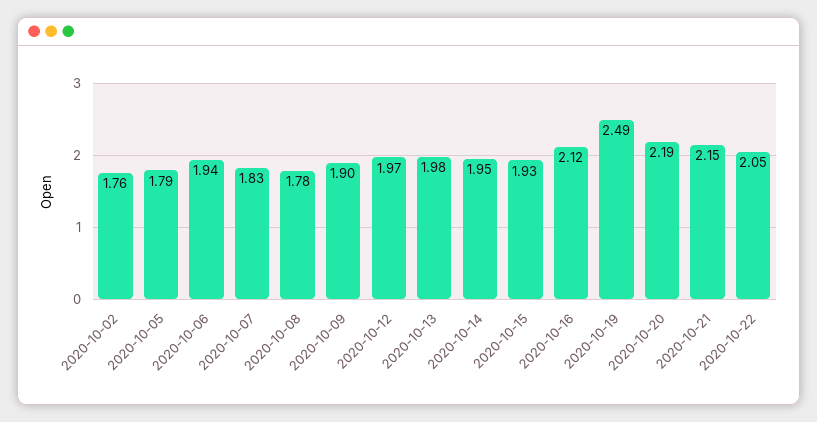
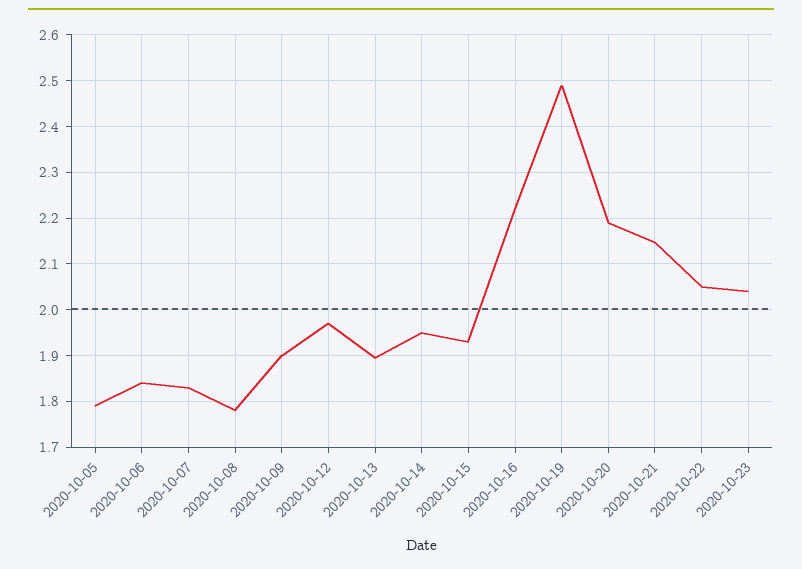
2020-10-02: 1.76 -> none
2020-10-06: 1.94 -> 1.84
2020-10-13: 1.98 -> 1.9
2020-10-16: 2.12 -> 2.22
2020-10-23: none -> 2.04

